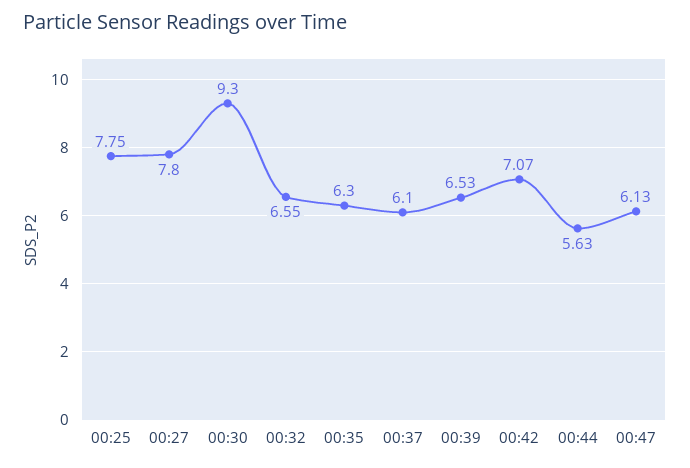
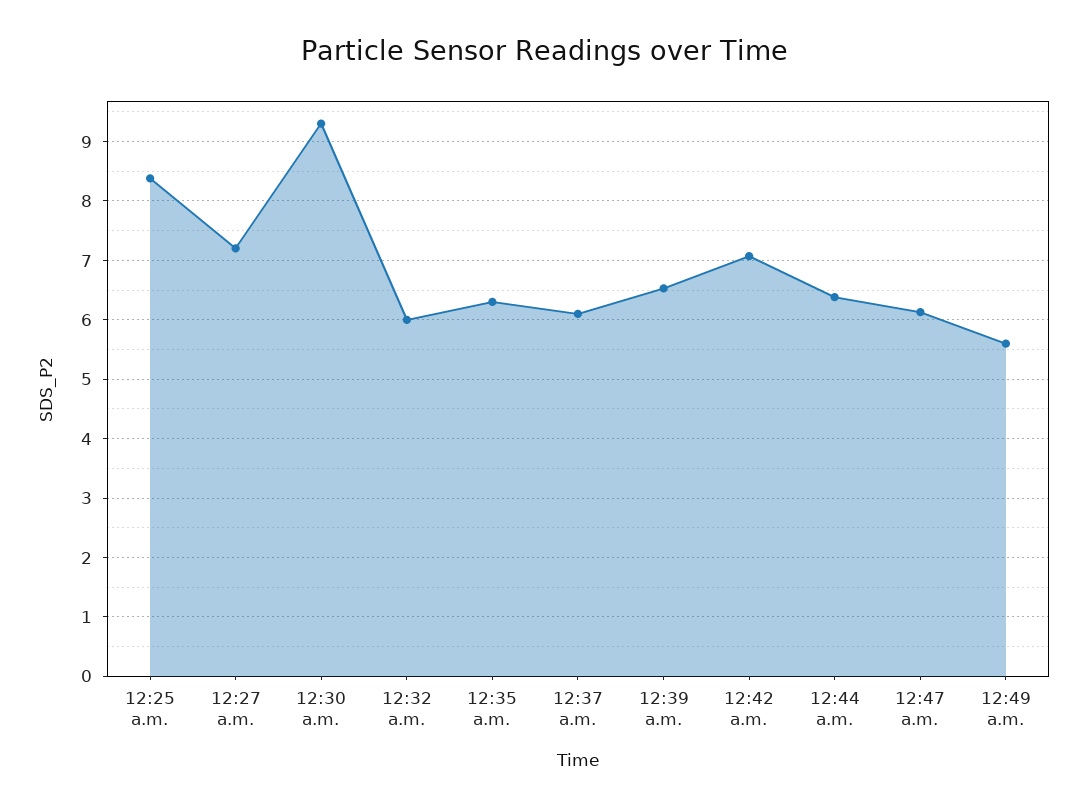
00:25: 7.75 -> 8.4
00:27: 7.8 -> 7.2
00:32: 6.55 -> 6
00:44: 5.63 -> 6.4
12:49 a.m.: none -> 5.6

